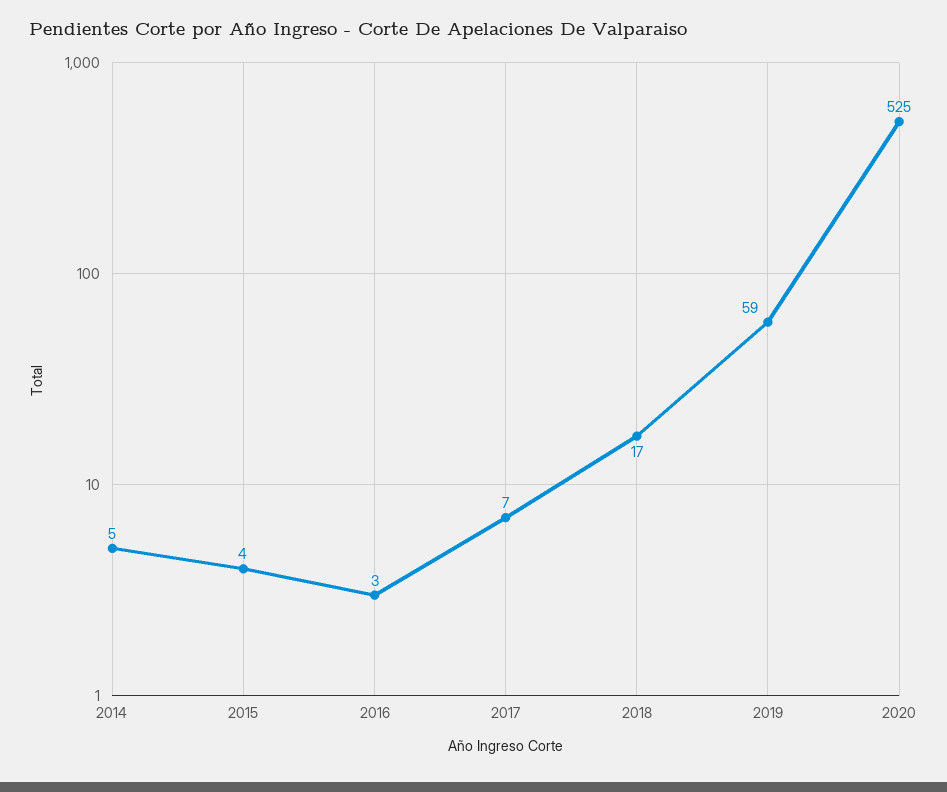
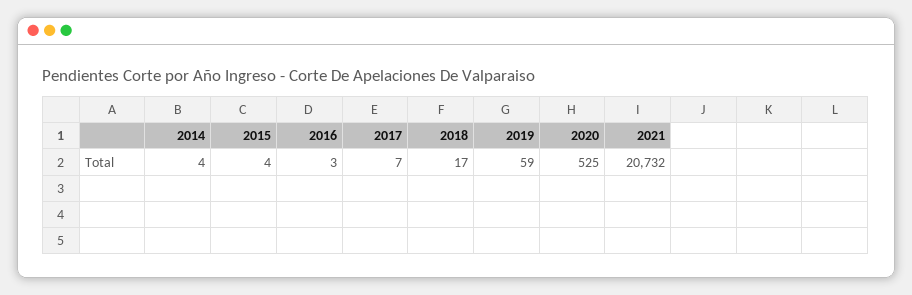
2014: 5 -> 4
2021: none -> 20732

